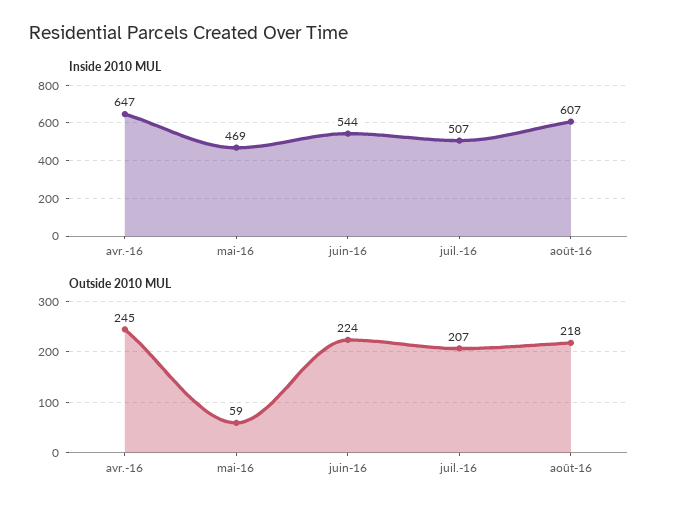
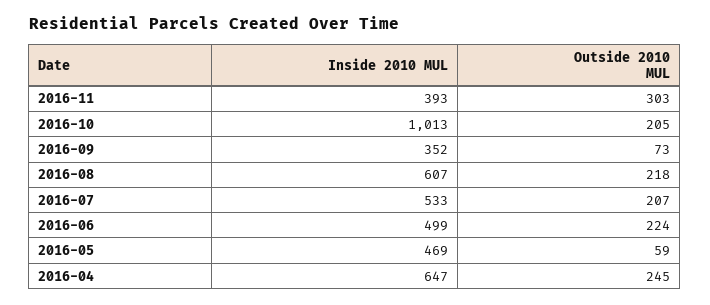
Inside 2010 MUL, juin-16: 544 -> 499
Inside 2010 MUL, juil.-16: 507 -> 533
Inside 2010 MUL, 2016-11: none -> 393
Outside 2010 MUL, 2016-11: none -> 303
Inside 2010 MUL, 2016-10: none -> 1013
Outside 2010 MUL, 2016-10: none -> 205
Inside 2010 MUL, 2016-09: none -> 352
Outside 2010 MUL, 2016-09: none -> 73

